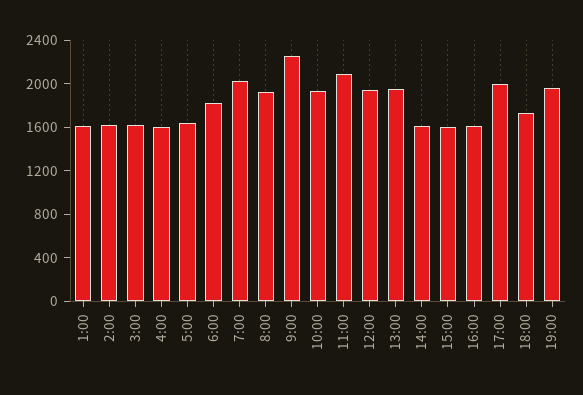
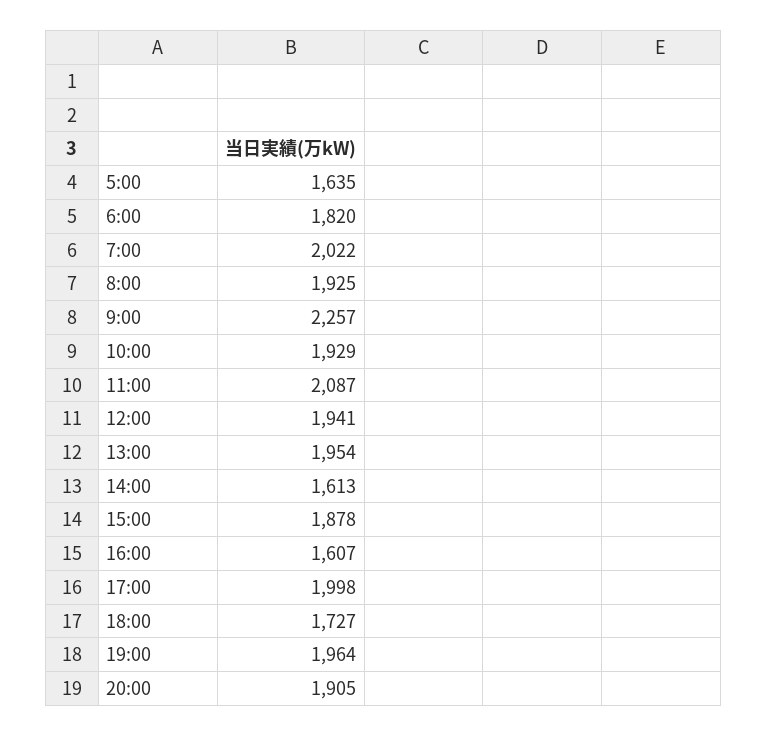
1:00: 1600 -> none
2:00: 1600 -> none
3:00: 1600 -> none
4:00: 1600 -> none
15:00: 1600 -> 1878
20:00: none -> 1905

